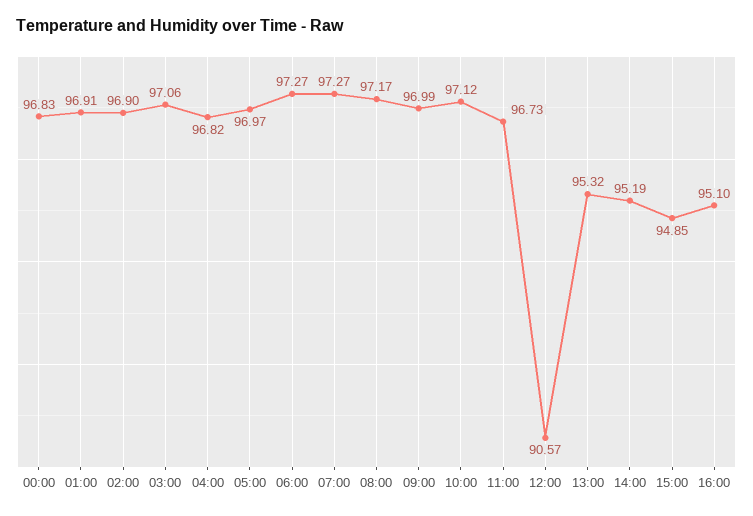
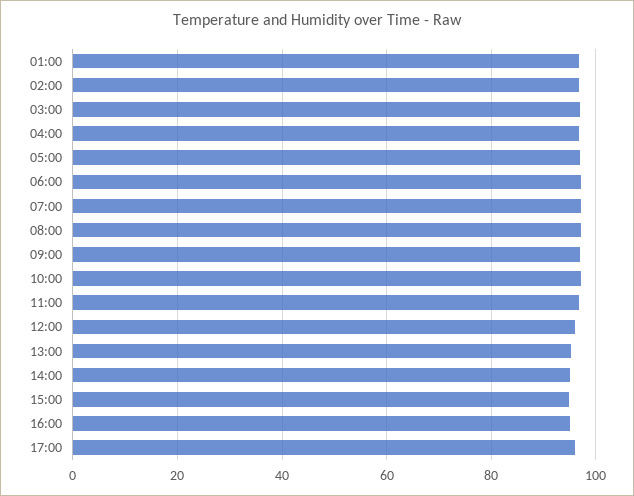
00:00: 96.83 -> none
12:00: 90.57 -> 96
17:00: none -> 96

